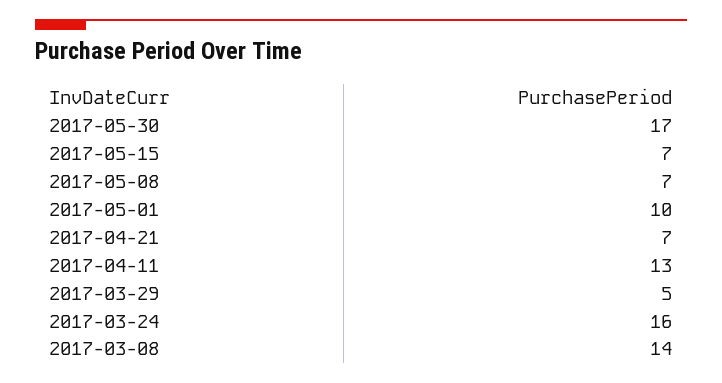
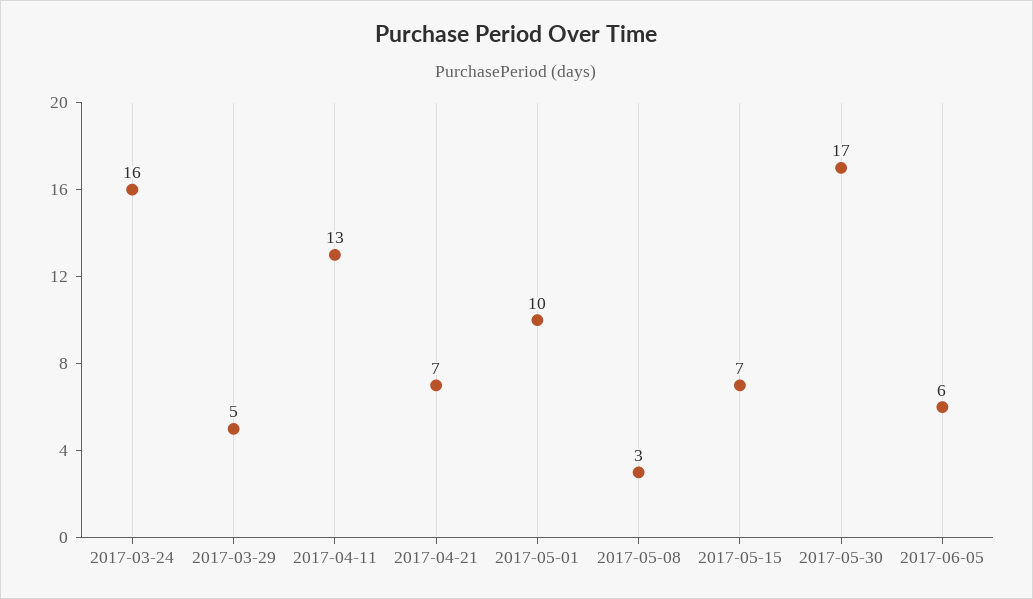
2017-05-08: 7 -> 3
2017-03-08: 14 -> none
2017-06-05: none -> 6

